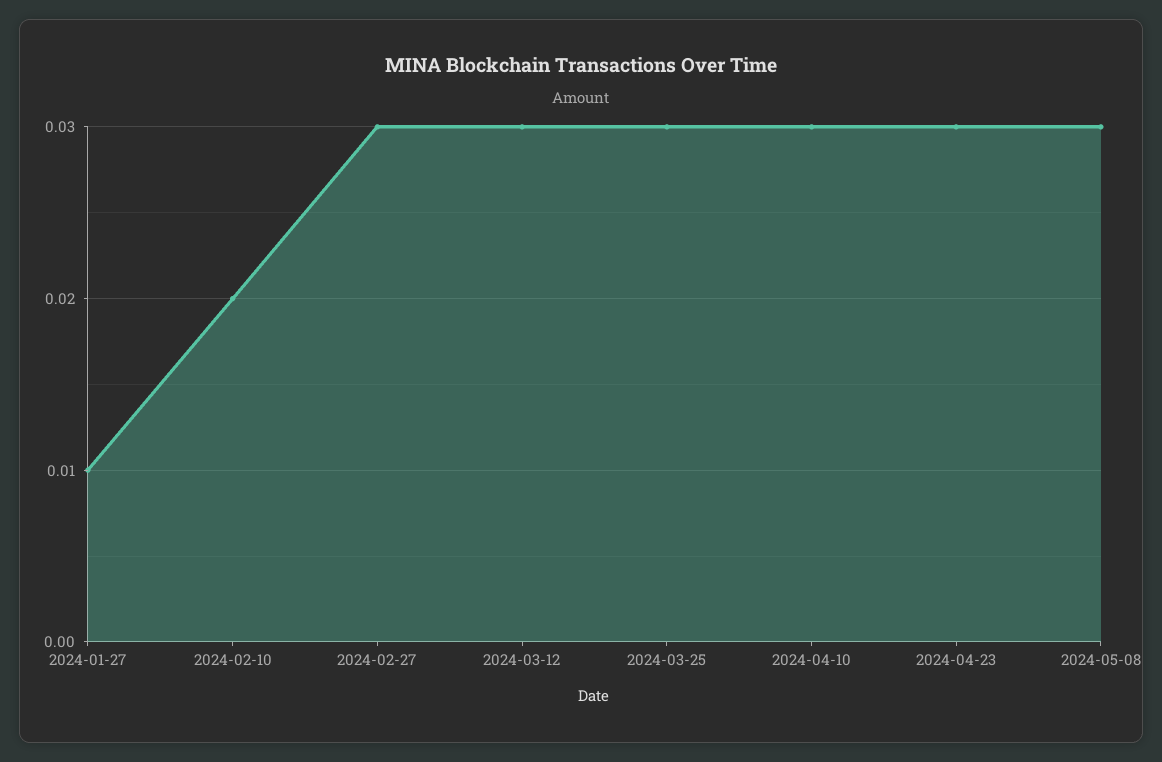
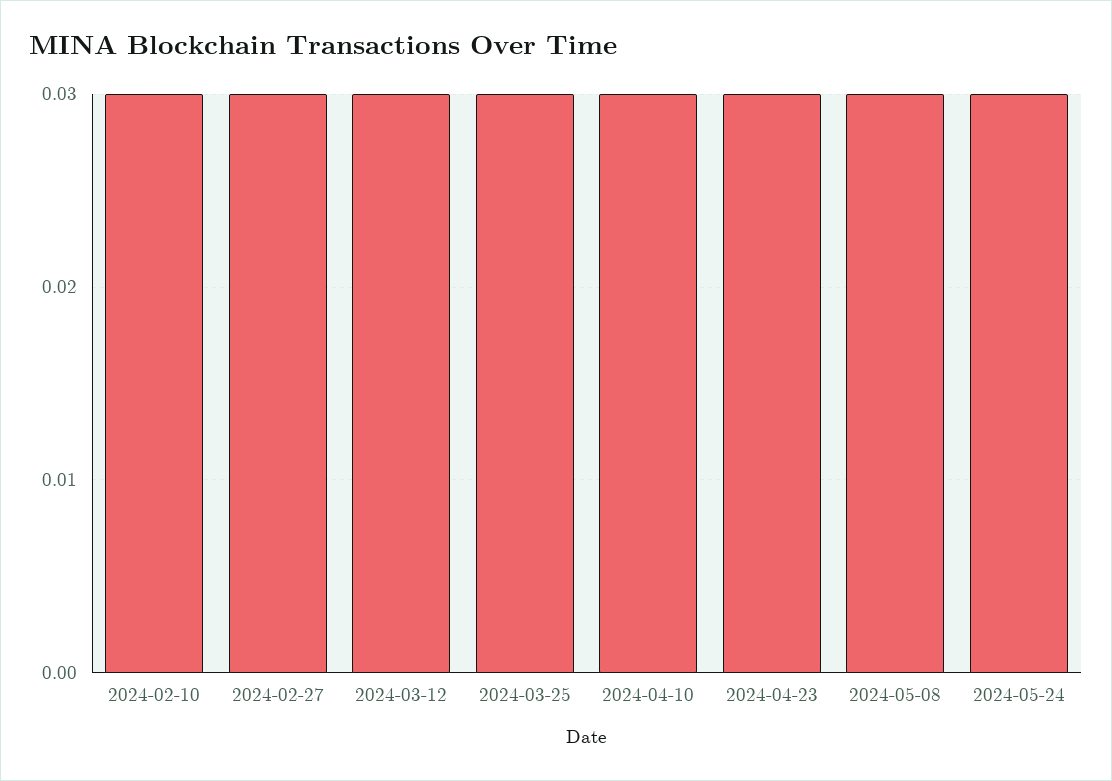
2024-01-27: 0.01 -> none
2024-02-10: 0.02 -> 0.03
2024-05-24: none -> 0.03

